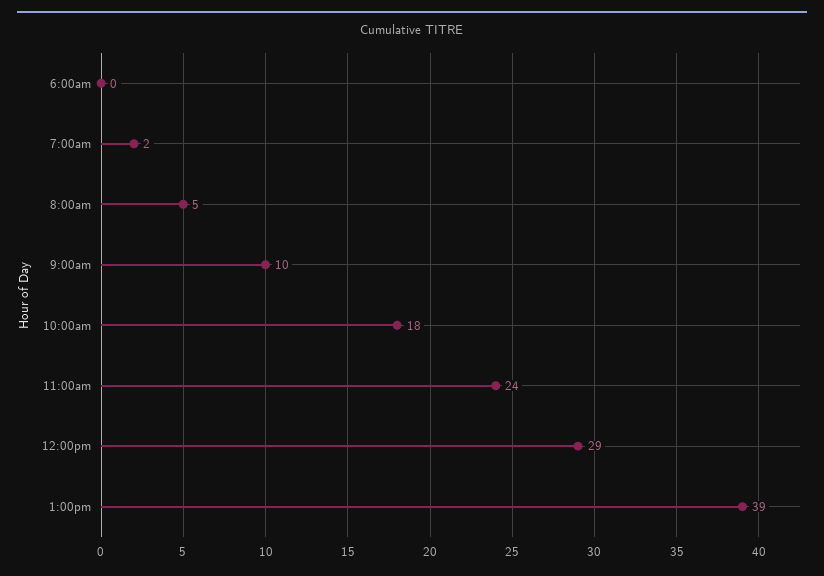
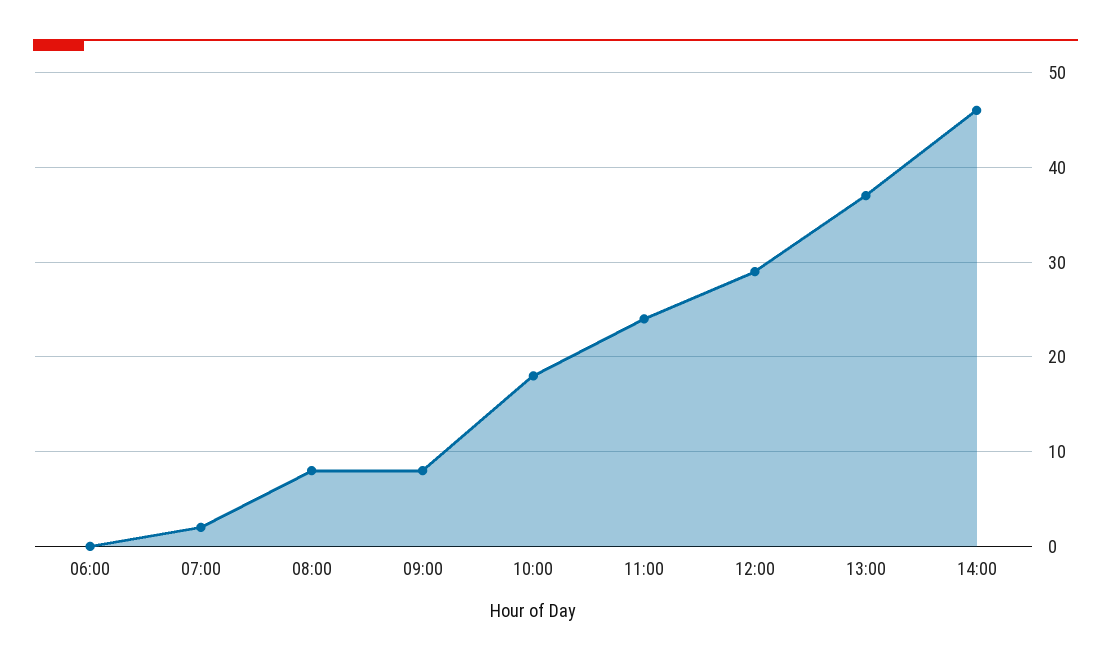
8:00am: 5 -> 8
9:00am: 10 -> 8
1:00pm: 39 -> 37
14:00: none -> 46

